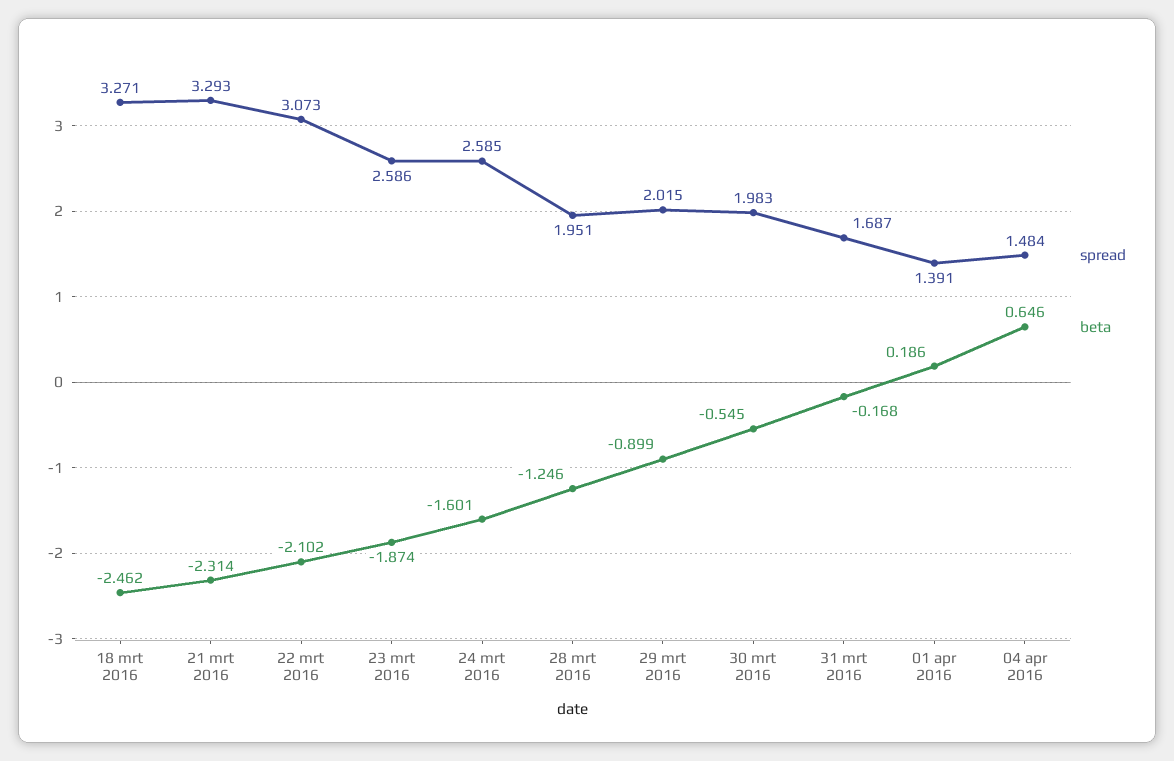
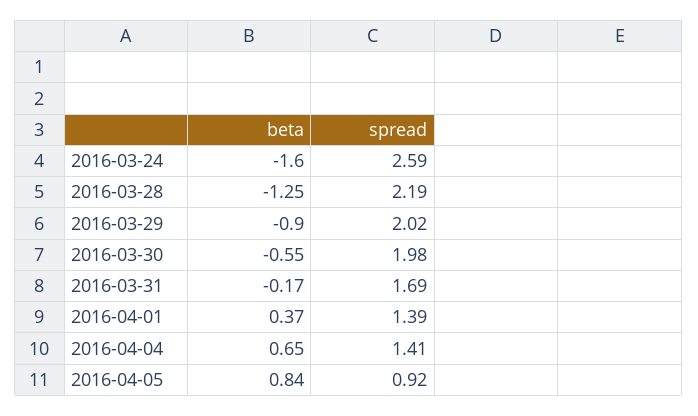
spread, 18 mrt 2016: 3.271 -> none
beta, 18 mrt 2016: -2.462 -> none
spread, 21 mrt 2016: 3.293 -> none
beta, 21 mrt 2016: -2.314 -> none
spread, 22 mrt 2016: 3.073 -> none
beta, 22 mrt 2016: -2.102 -> none
spread, 23 mrt 2016: 2.586 -> none
beta, 23 mrt 2016: -1.874 -> none
spread, 28 mrt 2016: 1.951 -> 2.19
beta, 01 apr 2016: 0.186 -> 0.37
spread, 04 apr 2016: 1.484 -> 1.41
beta, 2016-04-05: none -> 0.84
spread, 2016-04-05: none -> 0.92

